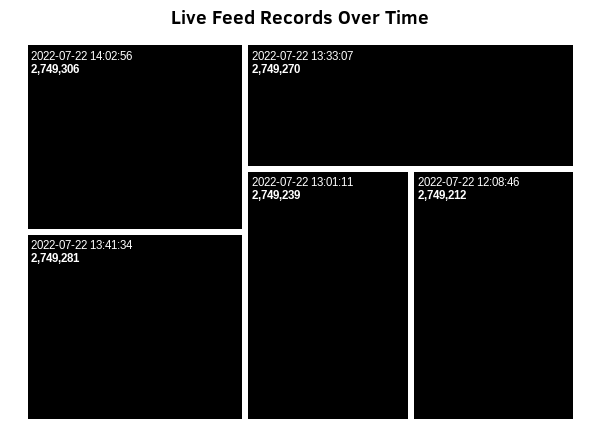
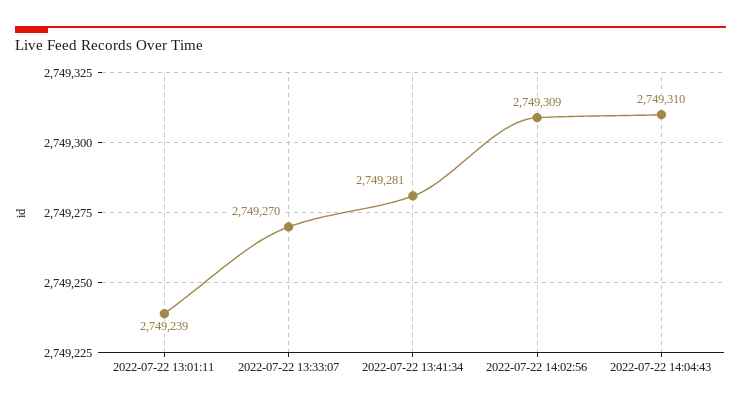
2022-07-22 14:02:56: 2749306 -> 2749309
2022-07-22 12:08:46: 2749212 -> none
2022-07-22 14:04:43: none -> 2749310

